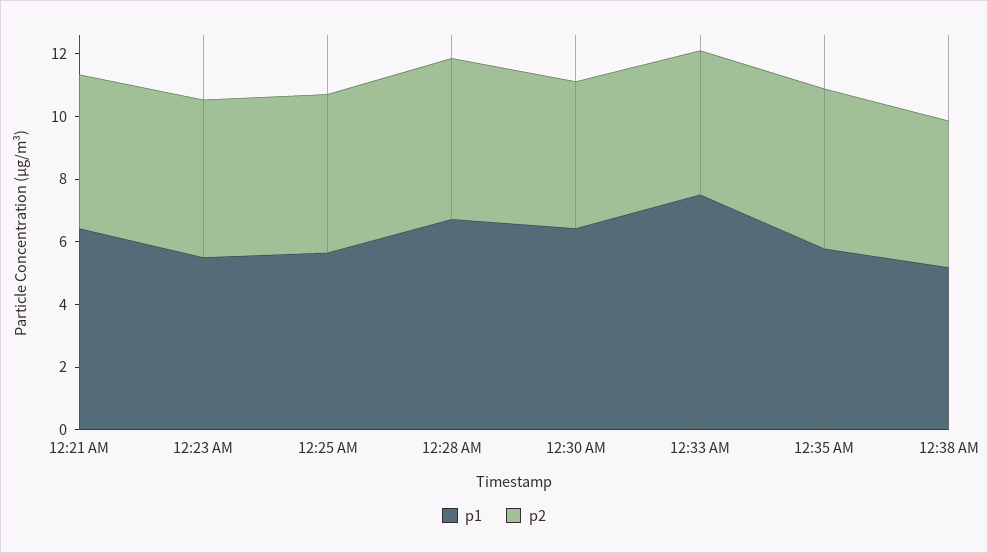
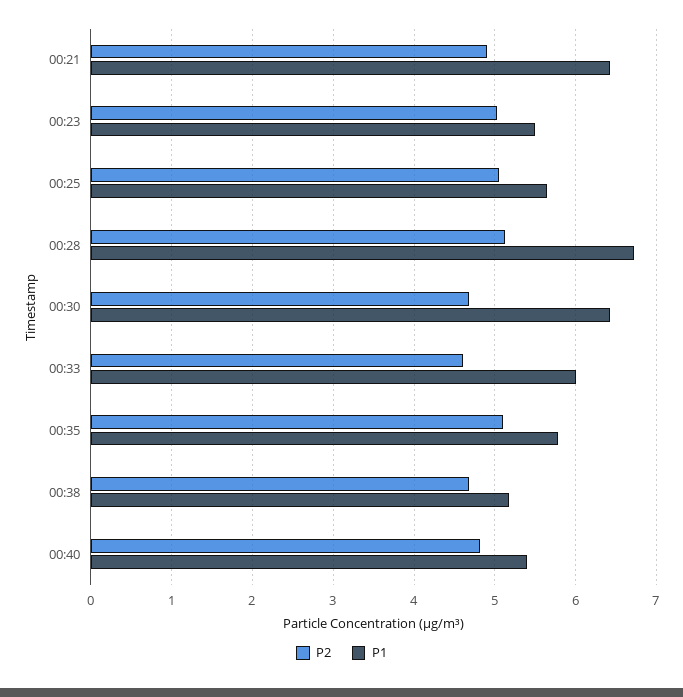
p1, 12:33 AM: 7.5 -> 6
p2, 00:40: none -> 4.8
p1, 00:40: none -> 5.4

